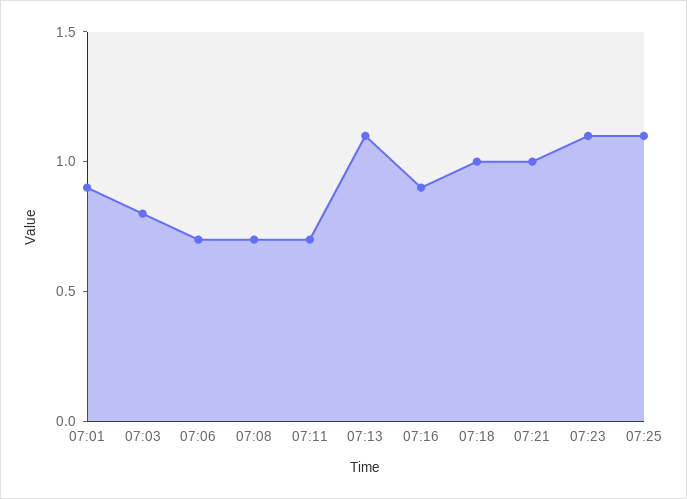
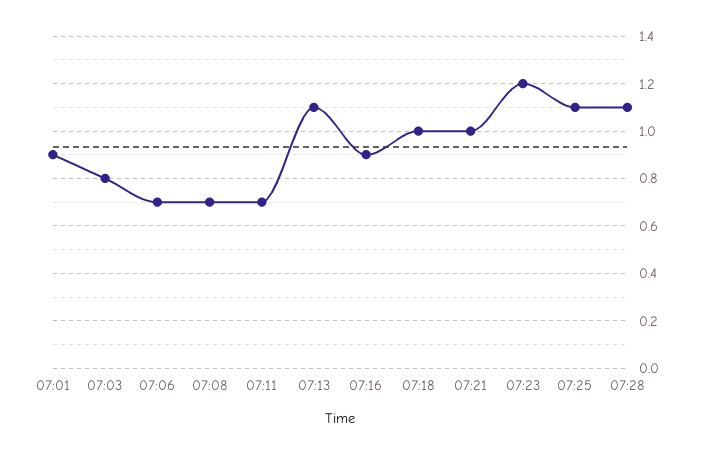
07:23: 1.1 -> 1.2
07:28: none -> 1.1

